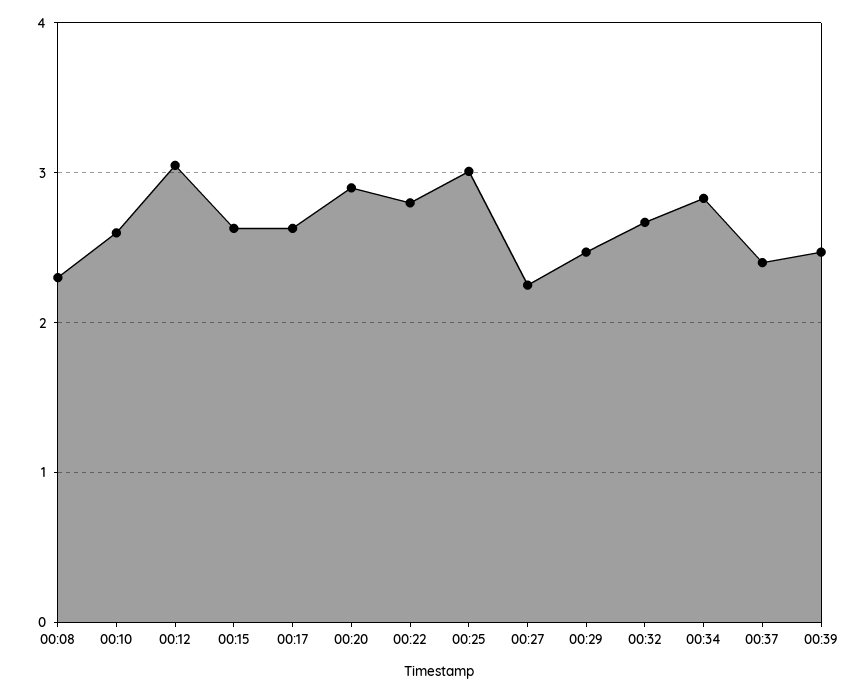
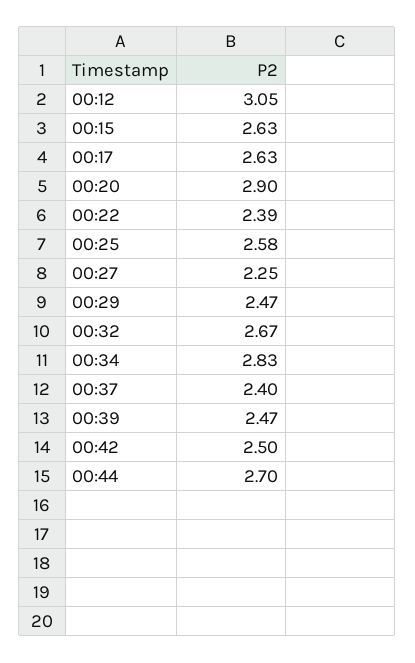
00:08: 2.3 -> none
00:10: 2.6 -> none
00:22: 2.8 -> 2.39
00:25: 3 -> 2.58
00:42: none -> 2.5
00:44: none -> 2.7

